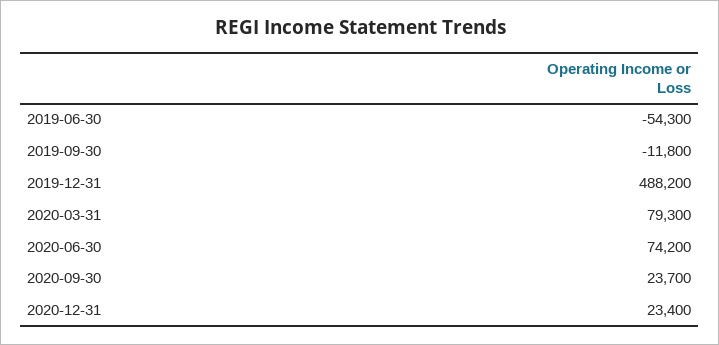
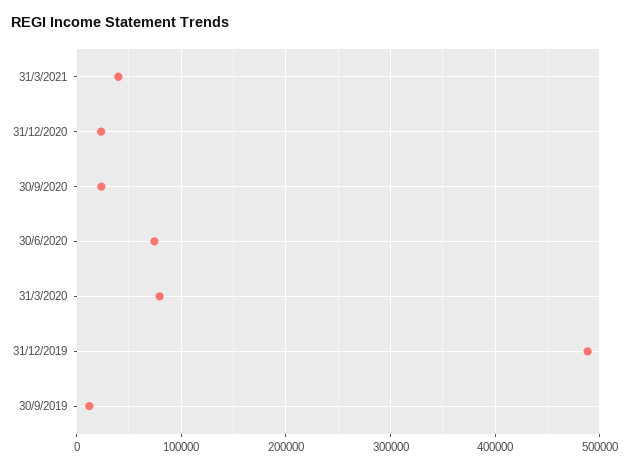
2019-06-30: -54300 -> none
2019-09-30: -11800 -> 10000
31/3/2021: none -> 40000

